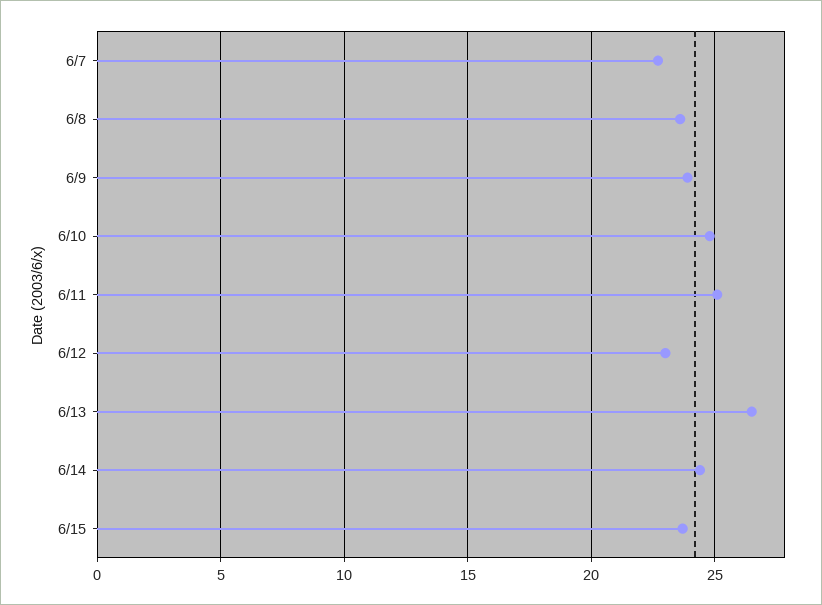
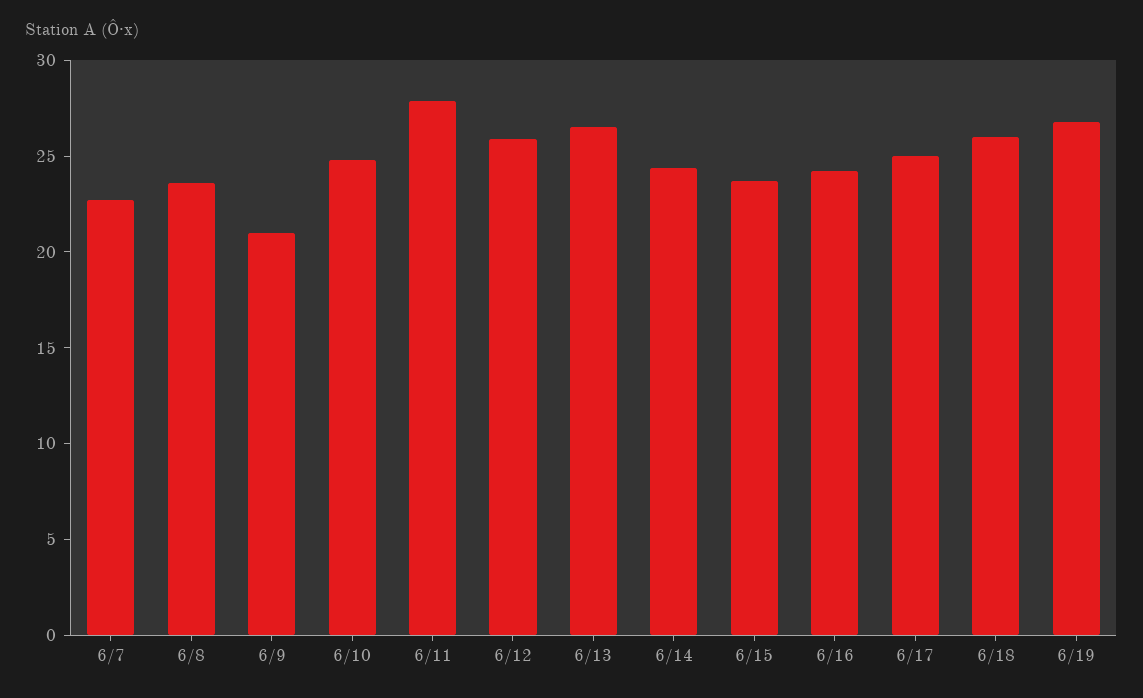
6/9: 24 -> 21
6/11: 25 -> 28
6/12: 23 -> 26
6/16: none -> 24
6/17: none -> 25
6/18: none -> 26
6/19: none -> 27

